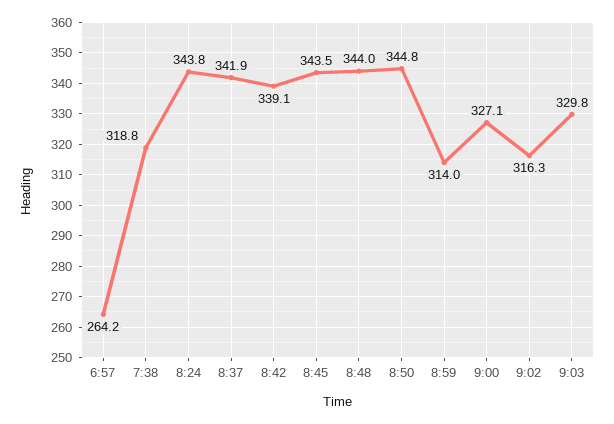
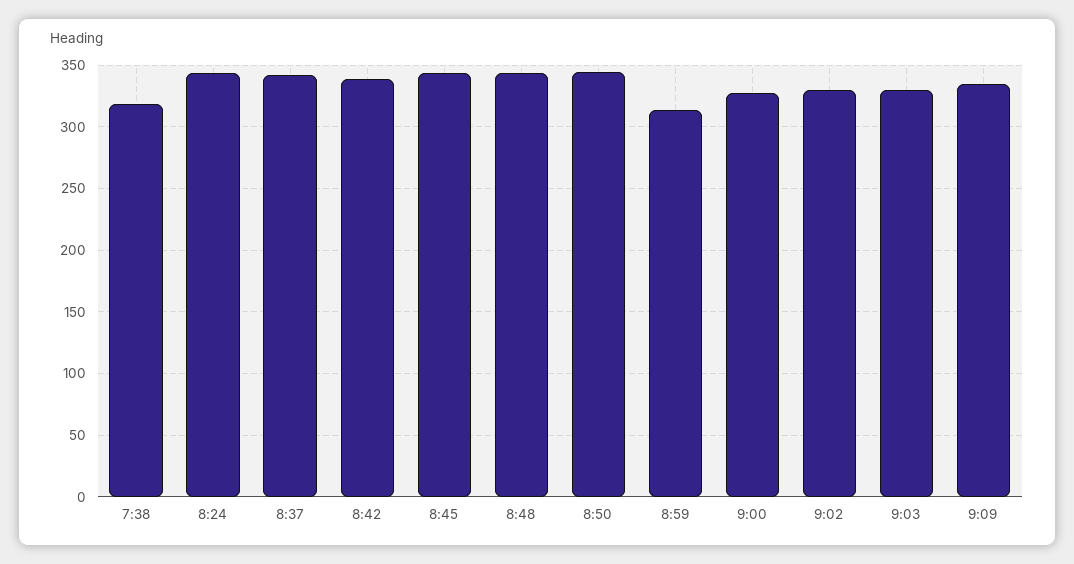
6:57: 264.2 -> none
9:02: 316.3 -> 330
9:09: none -> 335

